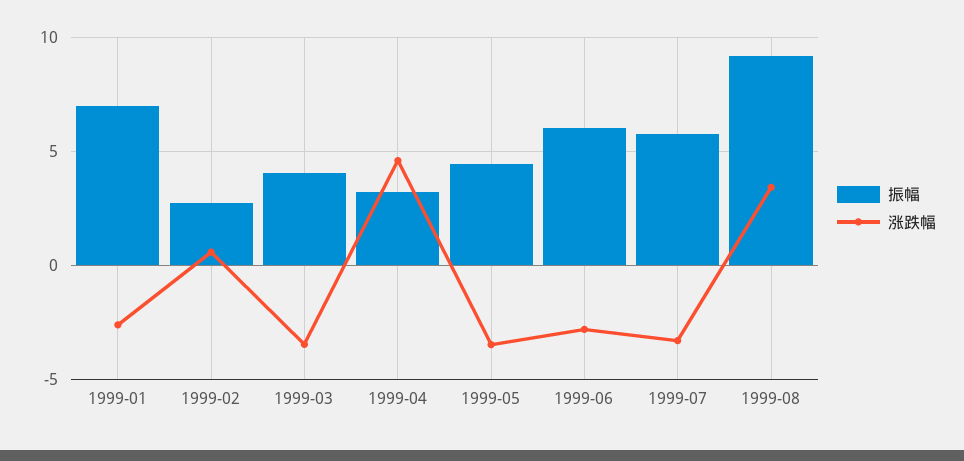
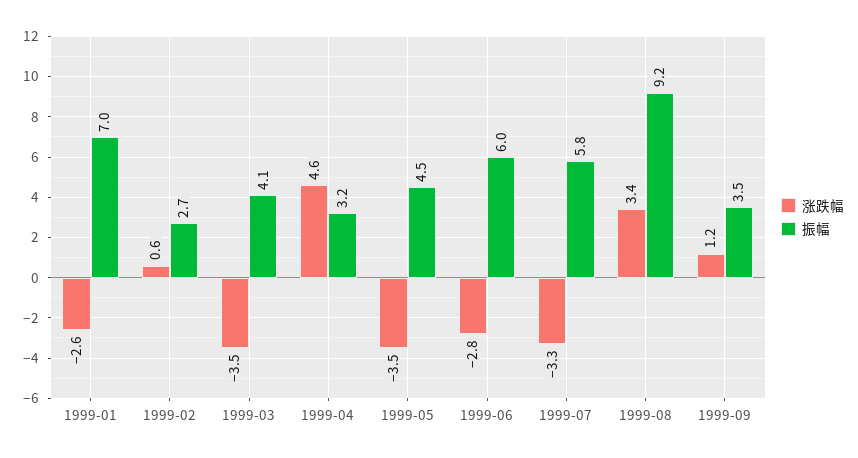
涨跌幅, 1999-09: none -> 1.2
振幅, 1999-09: none -> 3.5

